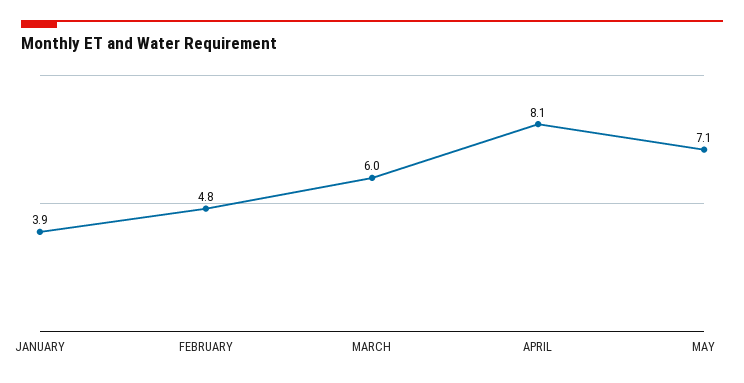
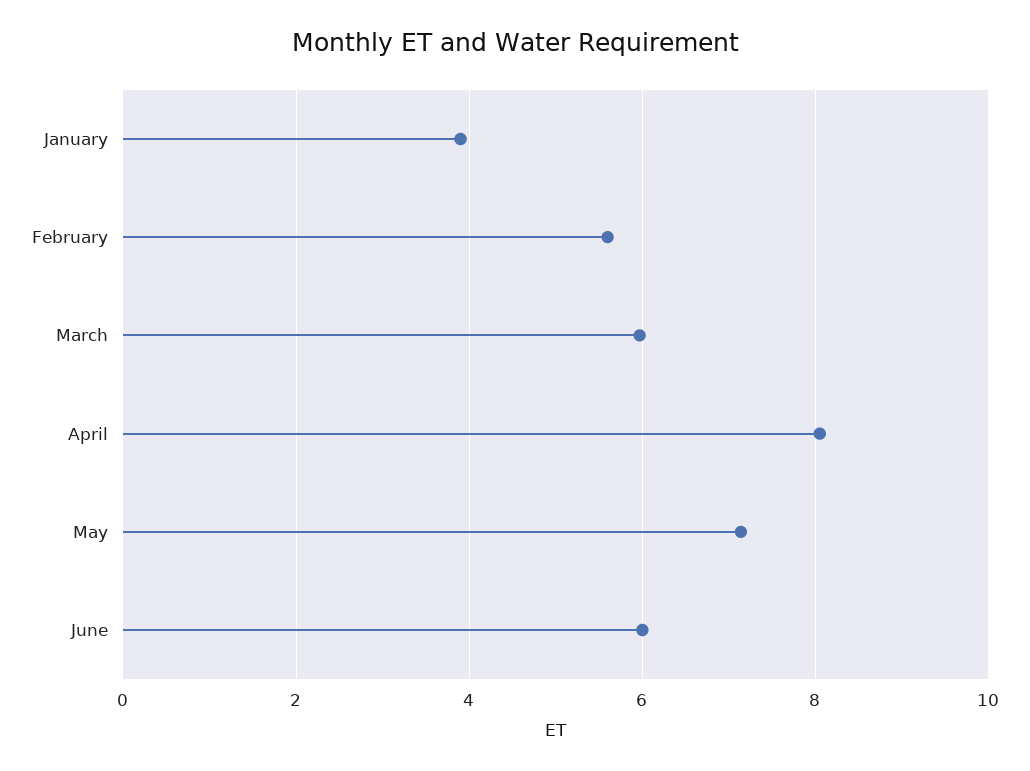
FEBRUARY: 4.8 -> 5.6
June: none -> 6

